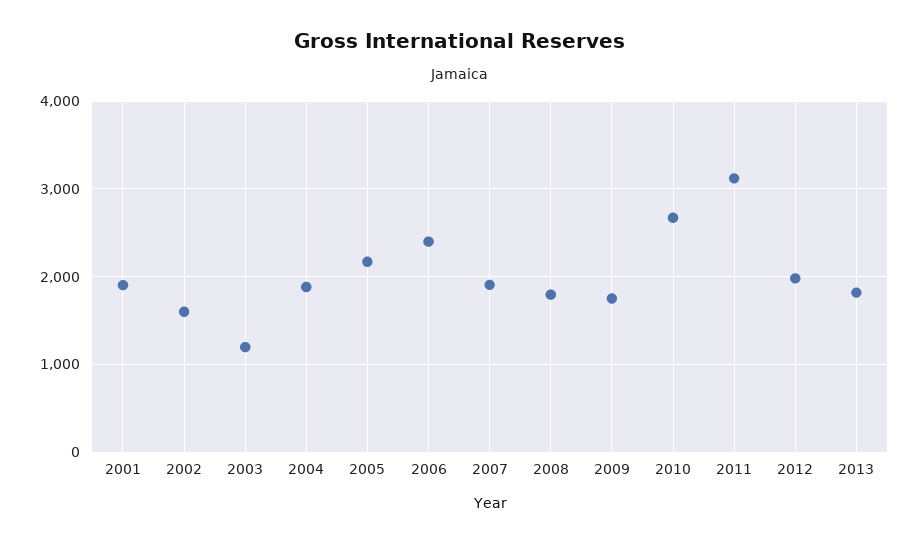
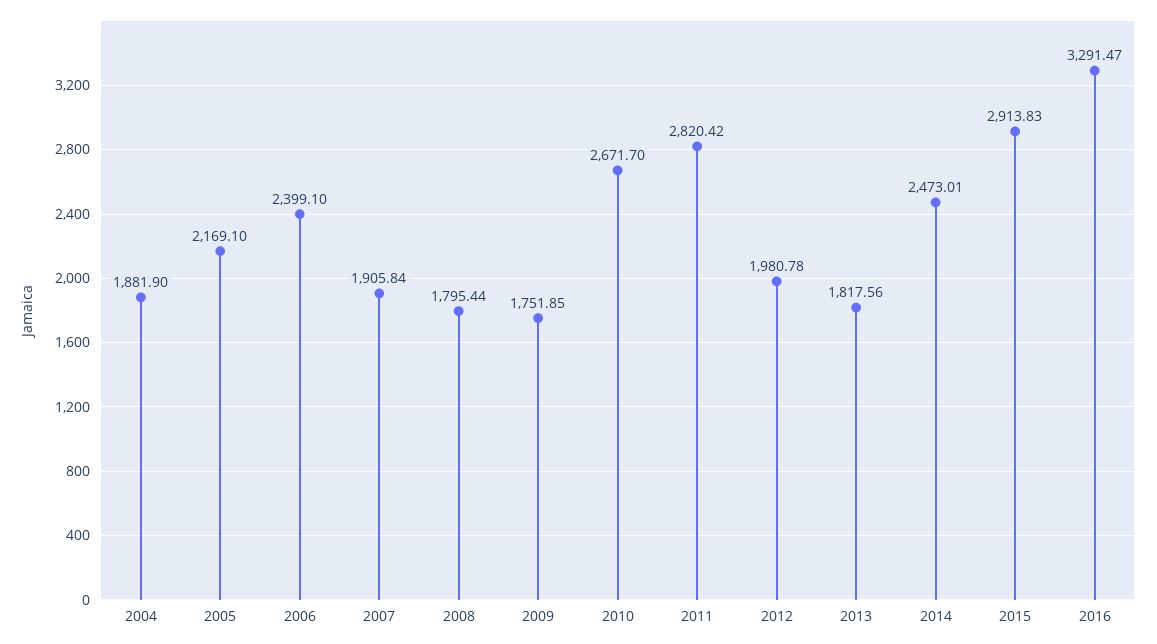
2001: 1900 -> none
2002: 1600 -> none
2003: 1200 -> none
2011: 3100 -> 2820.42
2014: none -> 2473.01
2015: none -> 2913.83
2016: none -> 3291.47

